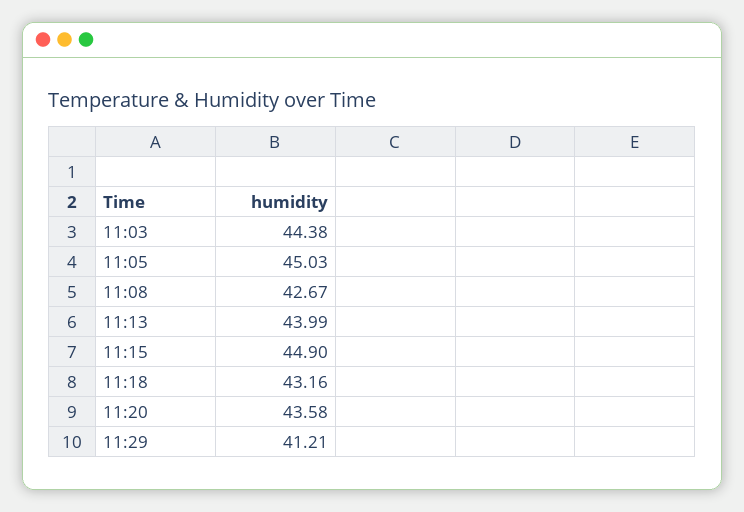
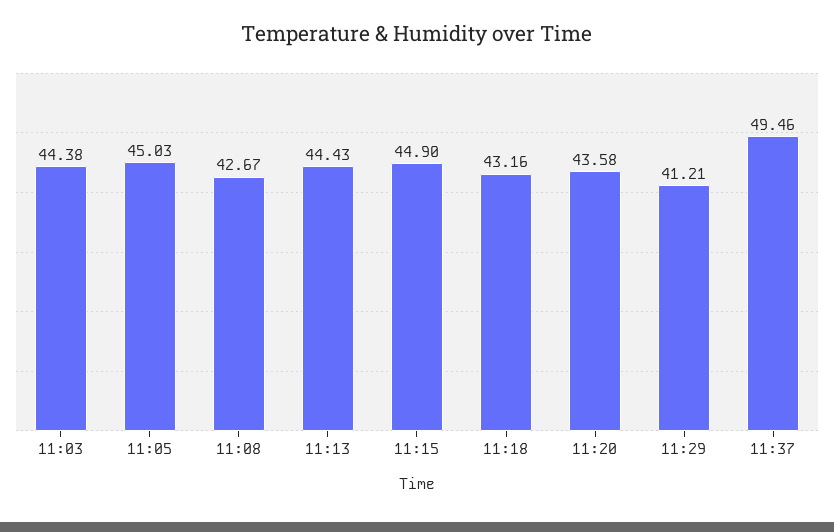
11:13: 43.99 -> 44.43
11:37: none -> 49.46

